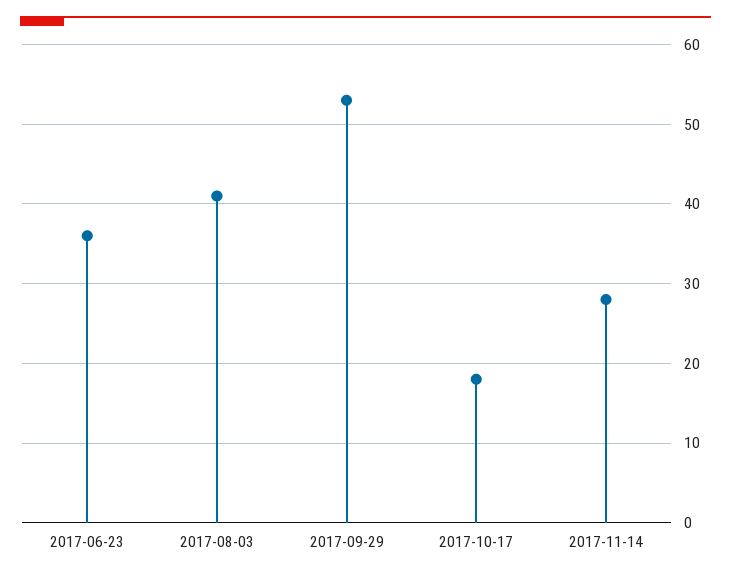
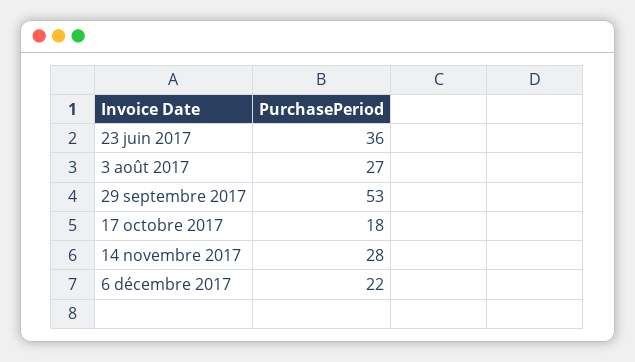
2017-08-03: 41 -> 27
6 décembre 2017: none -> 22

